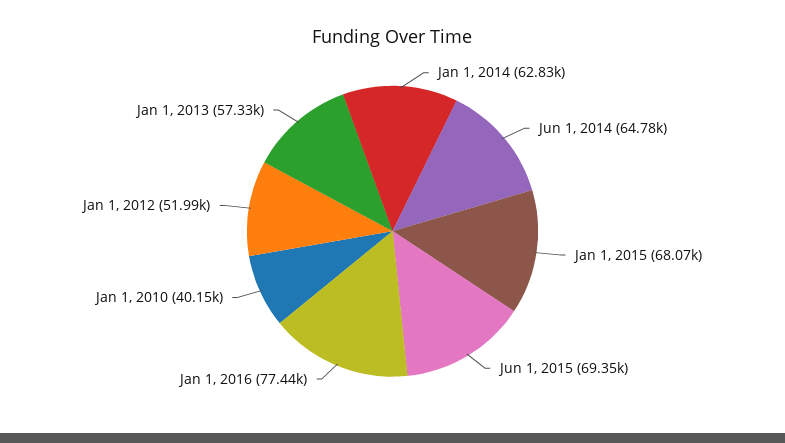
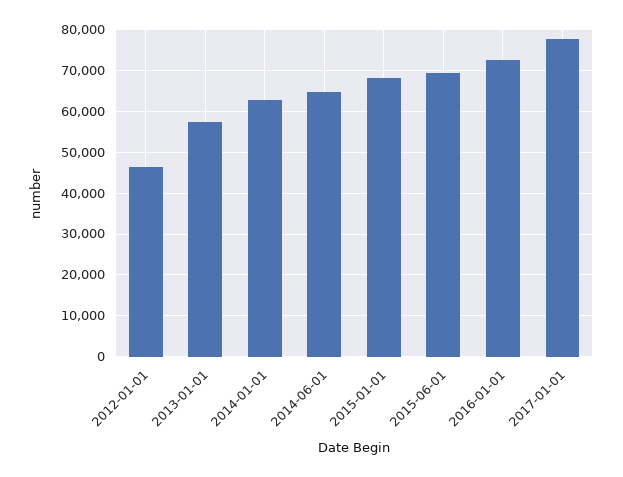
Jan 1, 2016: 77440 -> 72000
Jan 1, 2010: 40150 -> none
Jan 1, 2012: 51990 -> 46000
2017-01-01: none -> 78000

